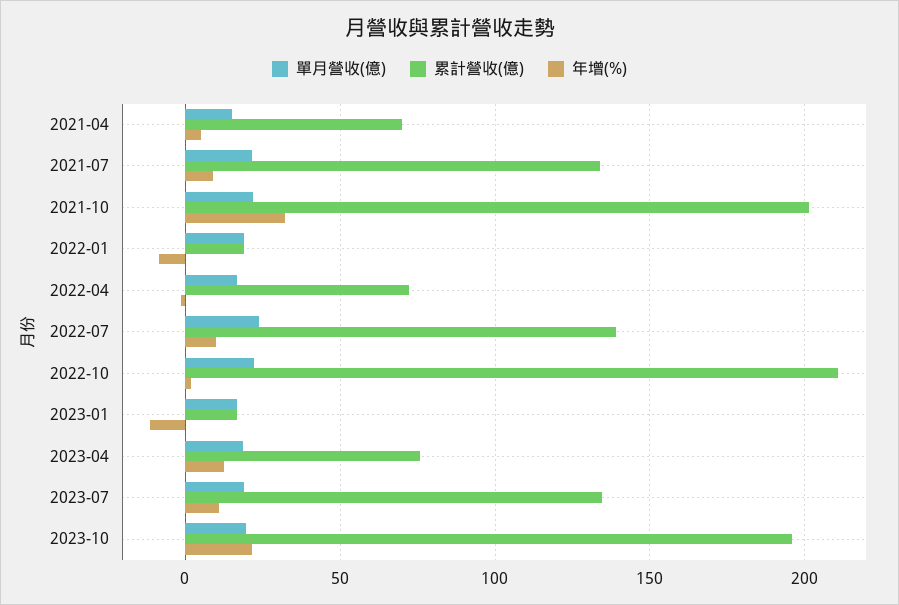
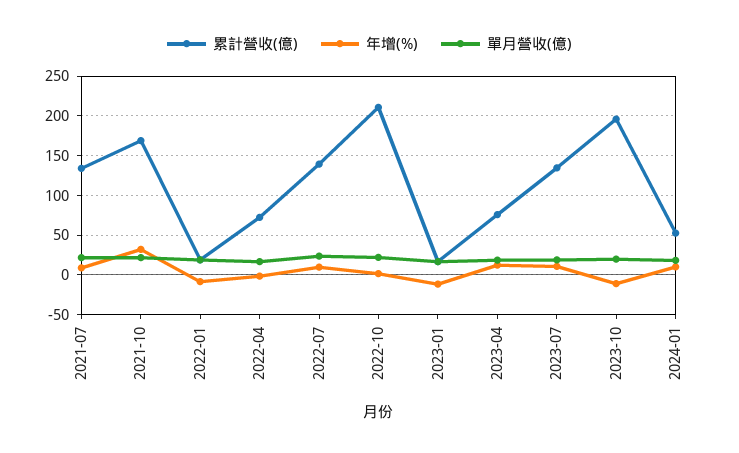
單月營收(億), 2021-04: 15 -> none
累計營收(億), 2021-04: 70 -> none
年增(%), 2021-04: 5 -> none
累計營收(億), 2021-10: 200 -> 170
年增(%), 2023-10: 20 -> -10
累計營收(億), 2024-01: none -> 50
年增(%), 2024-01: none -> 10
單月營收(億), 2024-01: none -> 20

